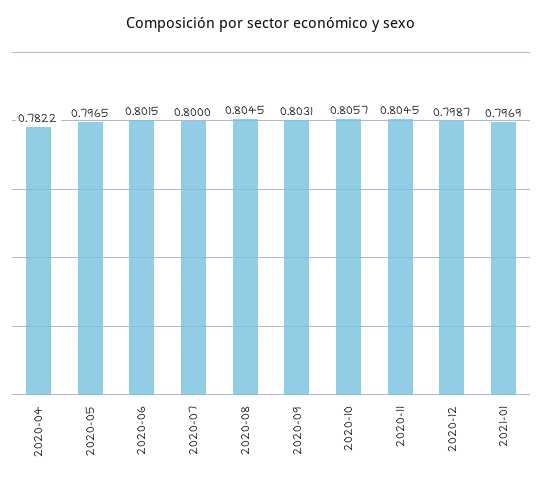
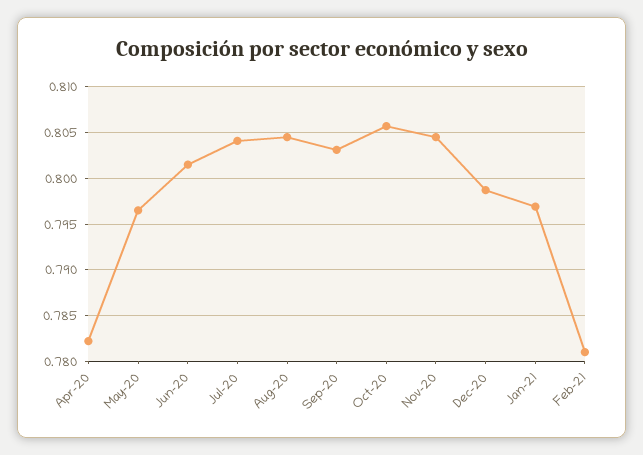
2020-07: 0.8 -> 0.804
Feb-21: none -> 0.781

